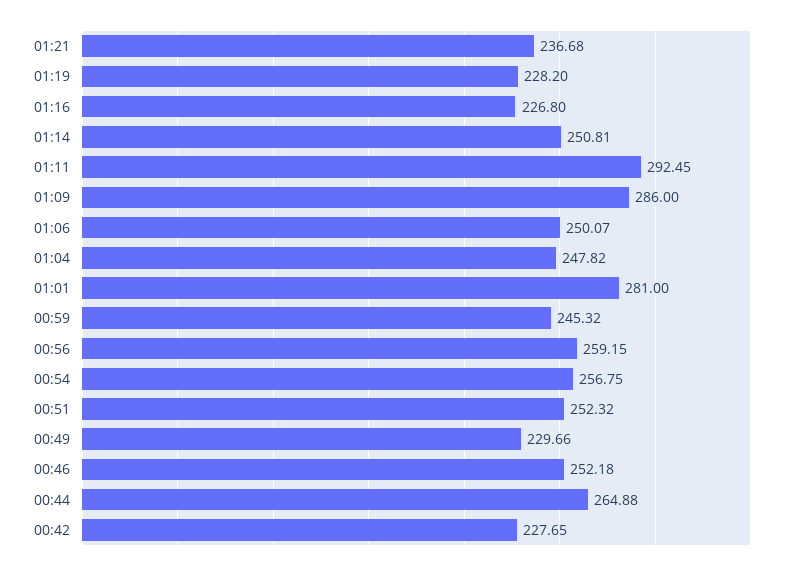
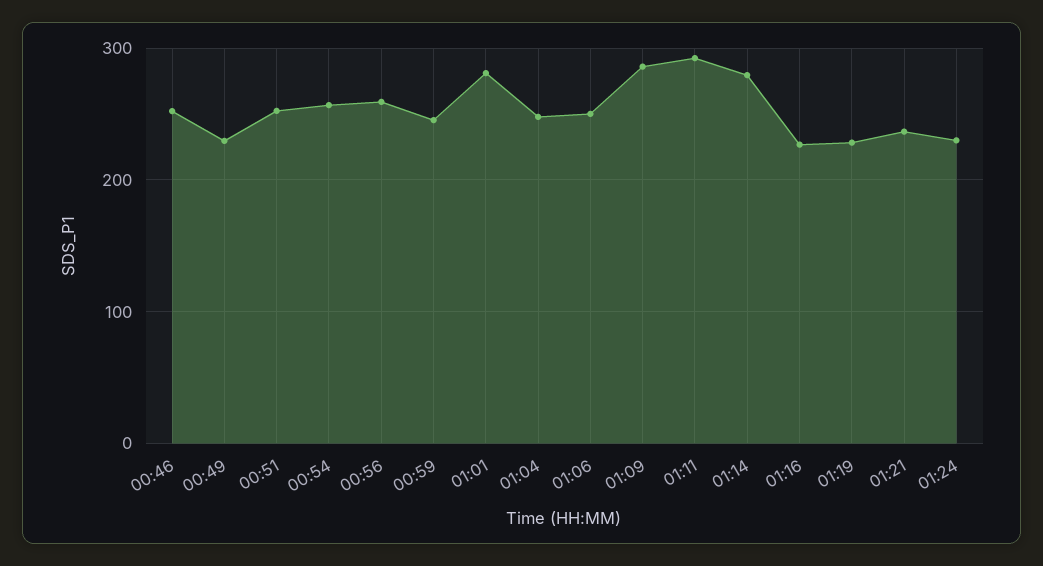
01:14: 250.81 -> 280
00:44: 264.88 -> none
00:42: 227.65 -> none
01:24: none -> 230

